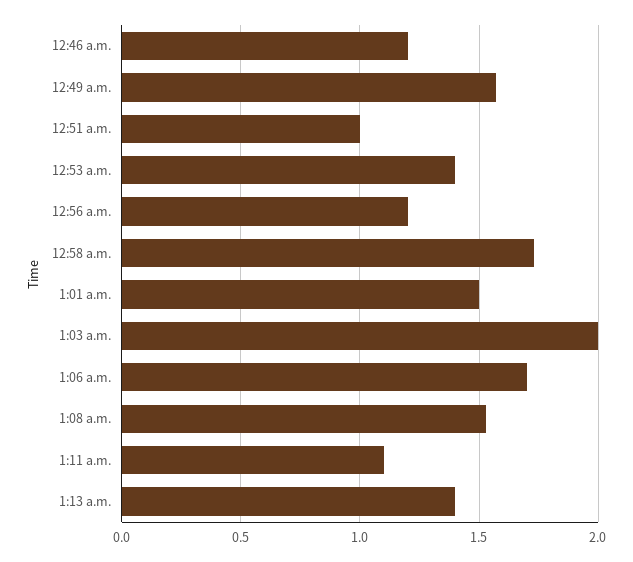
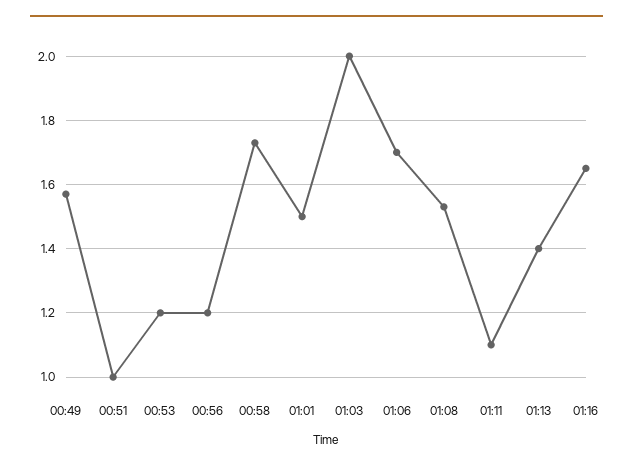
12:46 a.m.: 1.2 -> none
12:53 a.m.: 1.4 -> 1.2
01:16: none -> 1.65

